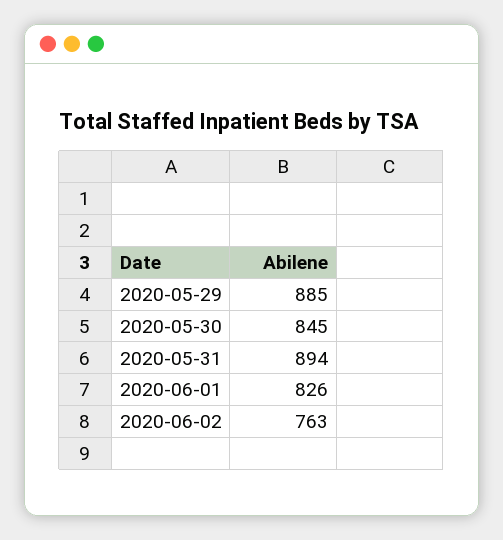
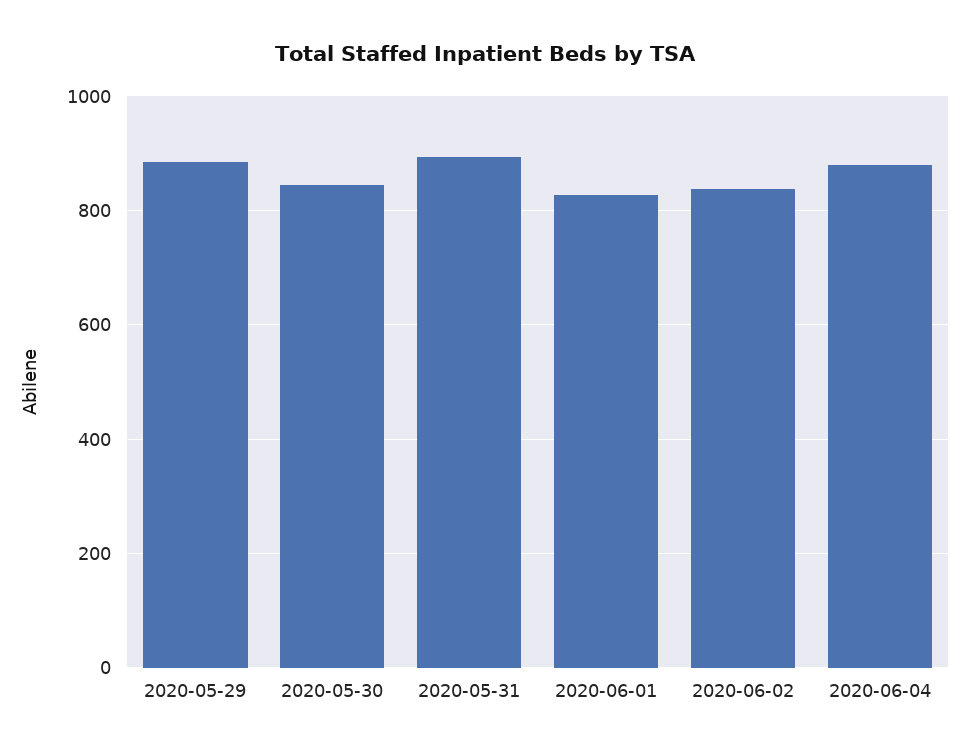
2020-06-02: 763 -> 840
2020-06-04: none -> 880

